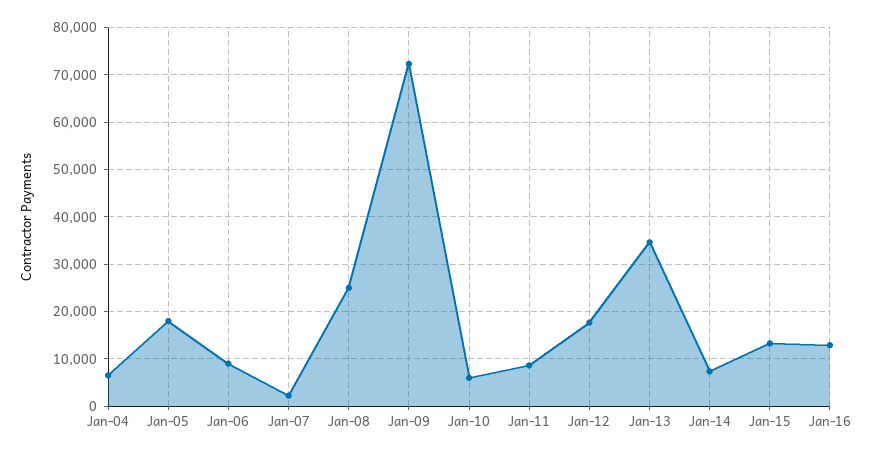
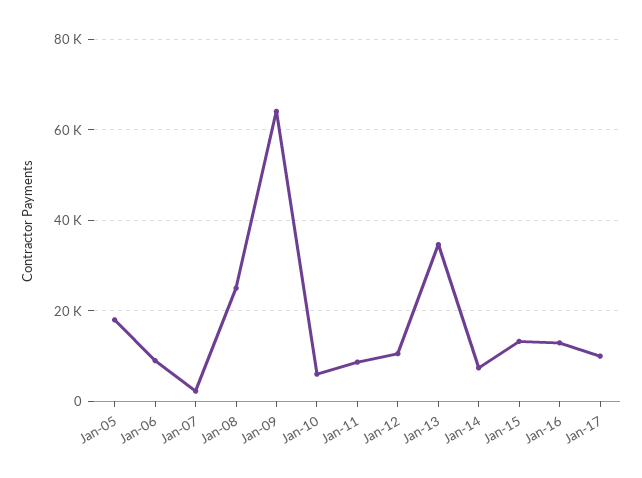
Jan-04: 6000 -> none
Jan-09: 72000 -> 64000
Jan-12: 18000 -> 10000
Jan-17: none -> 10000

